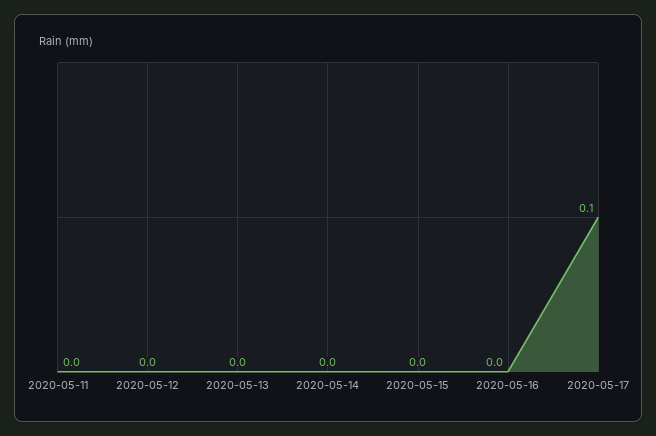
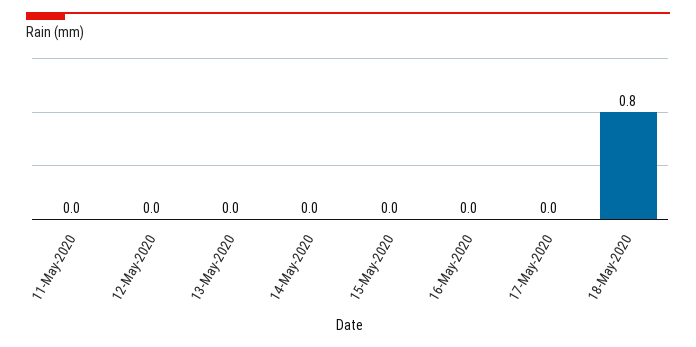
2020-05-17: 0.1 -> 0
18-May-2020: none -> 0.8

